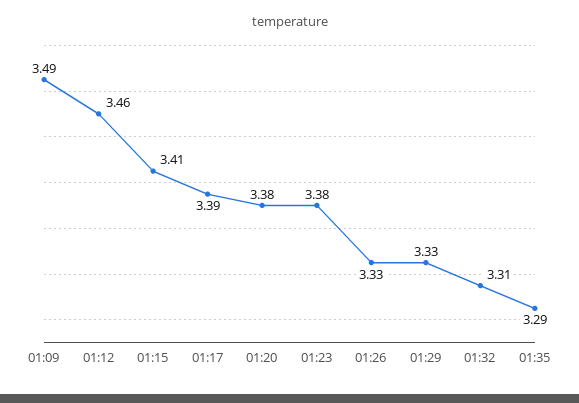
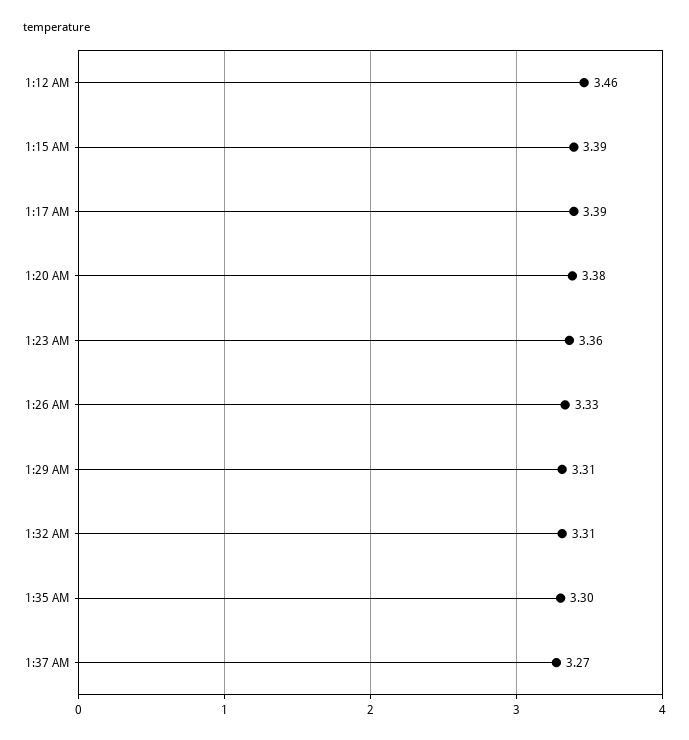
01:09: 3.49 -> none
01:15: 3.41 -> 3.39
01:23: 3.38 -> 3.36
01:29: 3.33 -> 3.31
01:35: 3.29 -> 3.3
1:37 AM: none -> 3.27

